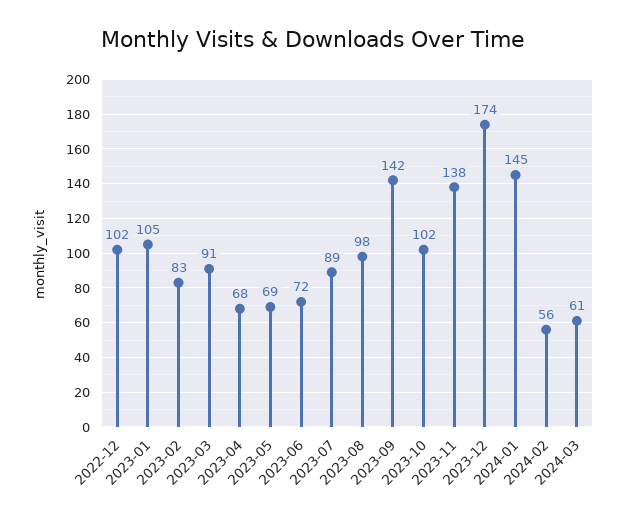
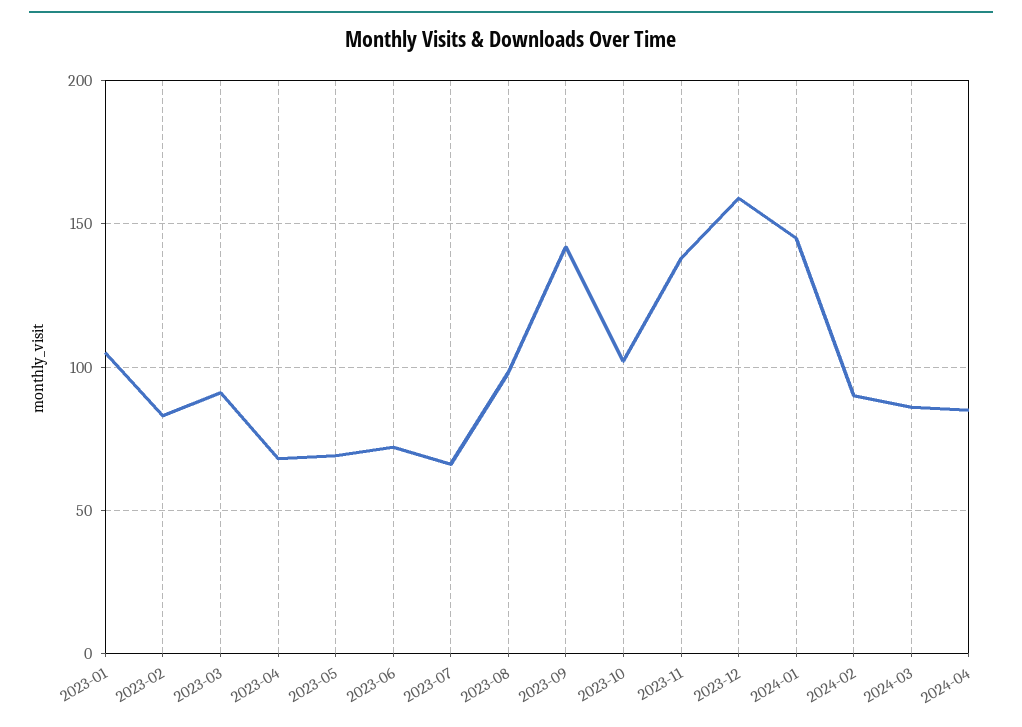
2022-12: 102 -> none
2023-07: 89 -> 65
2023-12: 174 -> 160
2024-02: 56 -> 90
2024-03: 61 -> 85
2024-04: none -> 85

